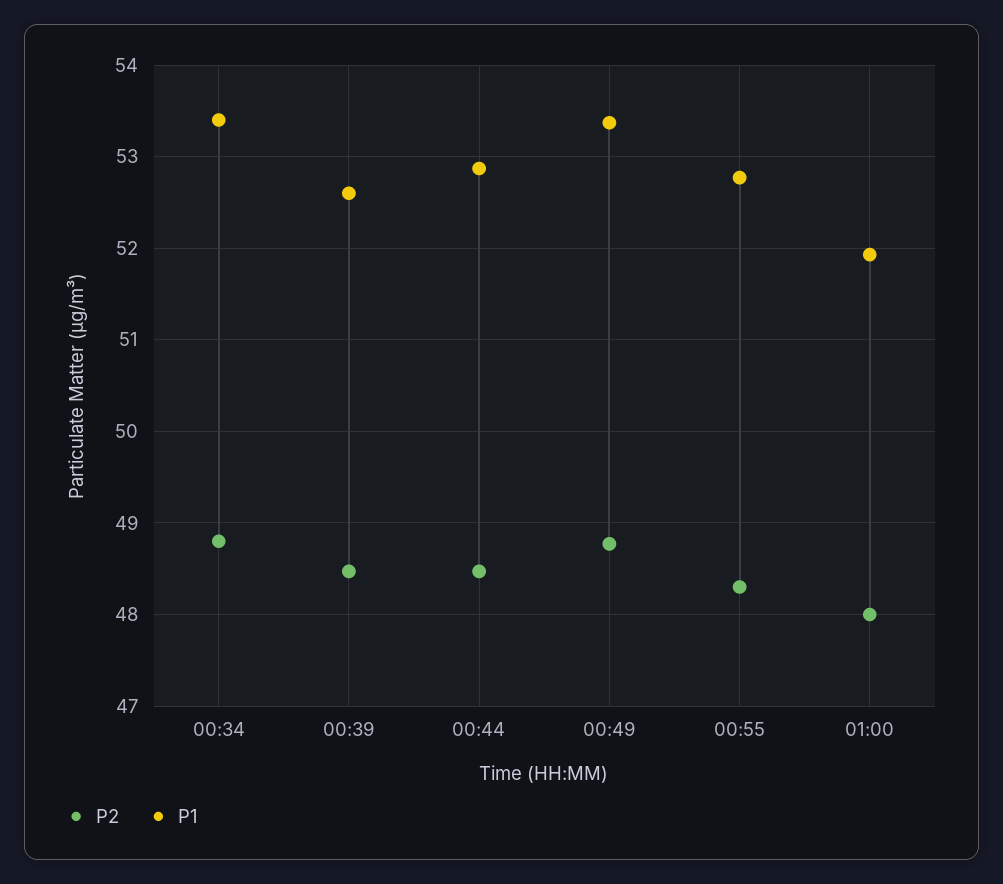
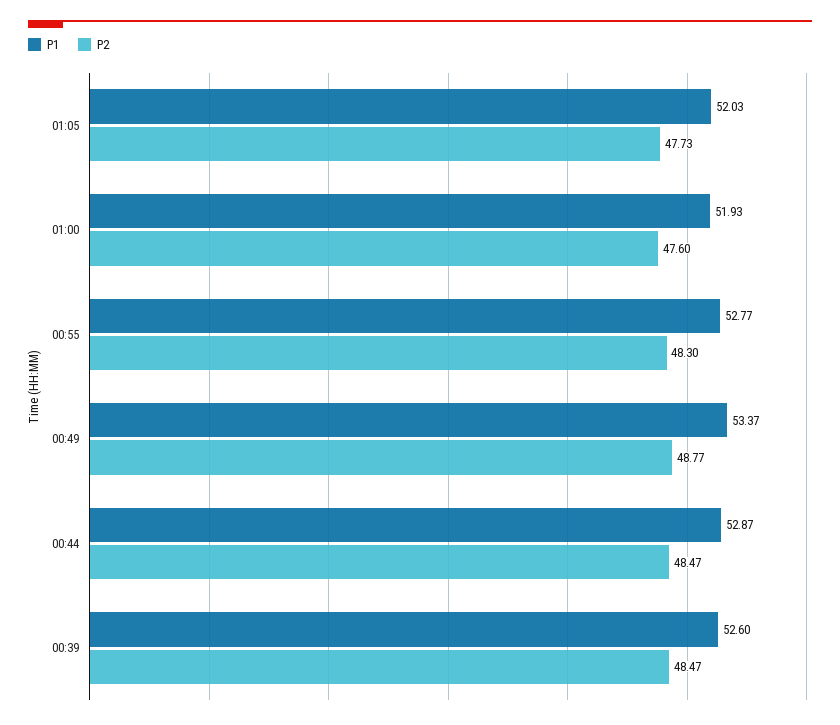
P2, 00:34: 48.8 -> none
P1, 00:34: 53.4 -> none
P2, 01:00: 48 -> 47.6
P1, 01:05: none -> 52.03
P2, 01:05: none -> 47.73

